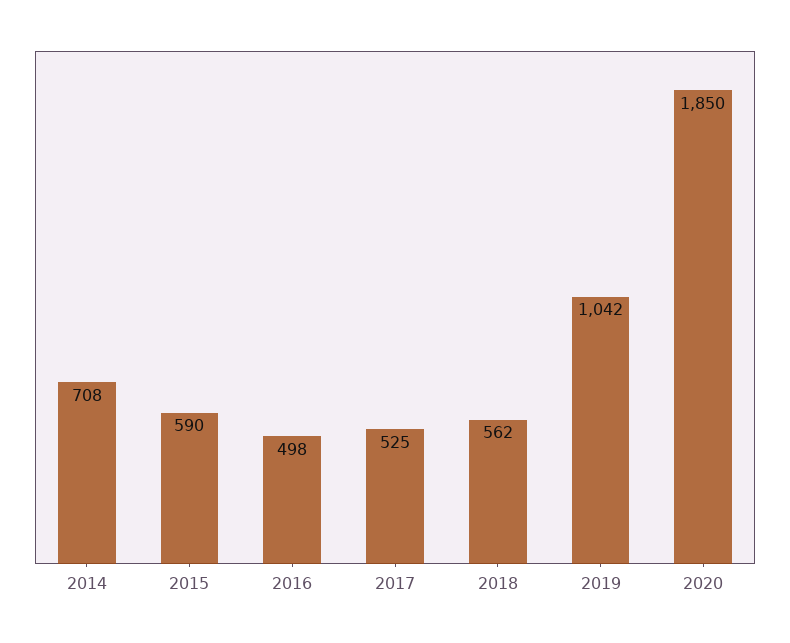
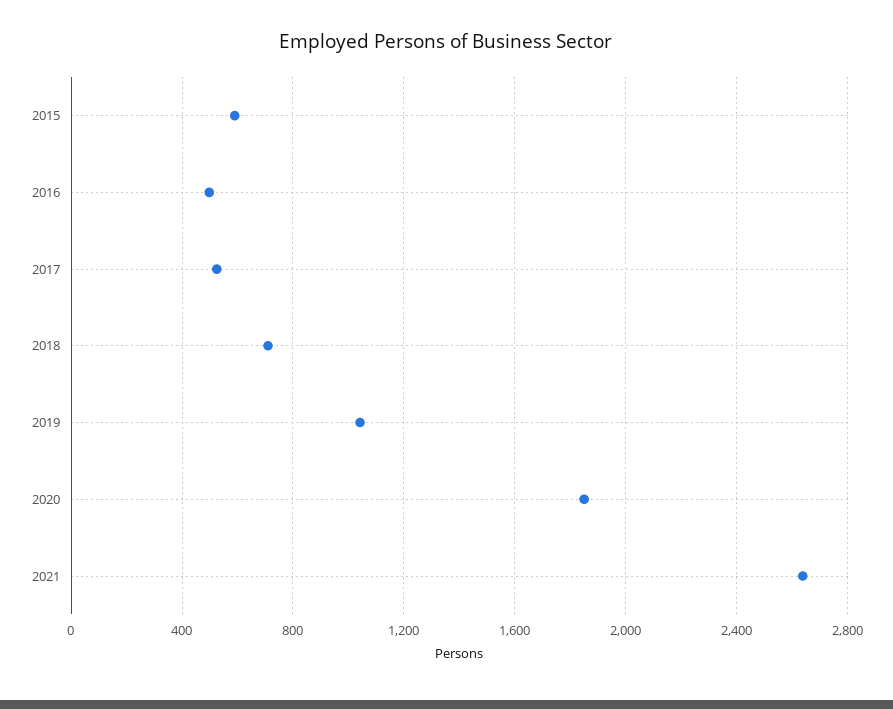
2014: 708 -> none
2018: 562 -> 700
2021: none -> 2650

